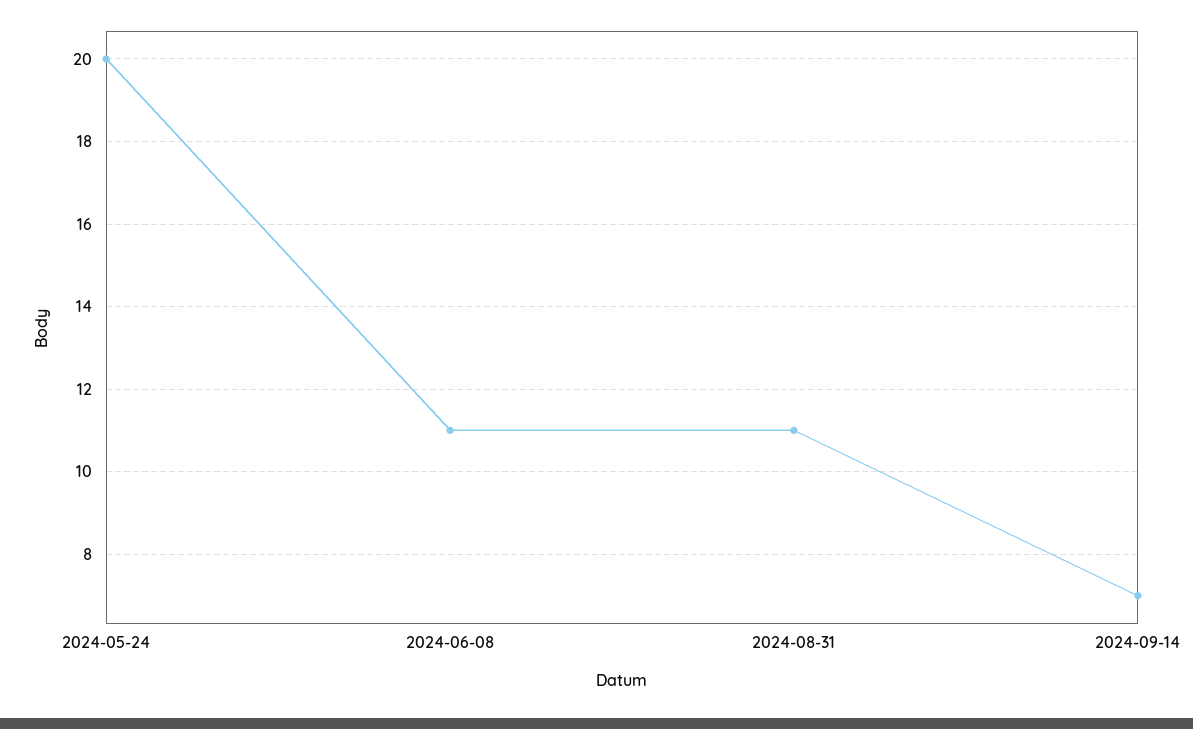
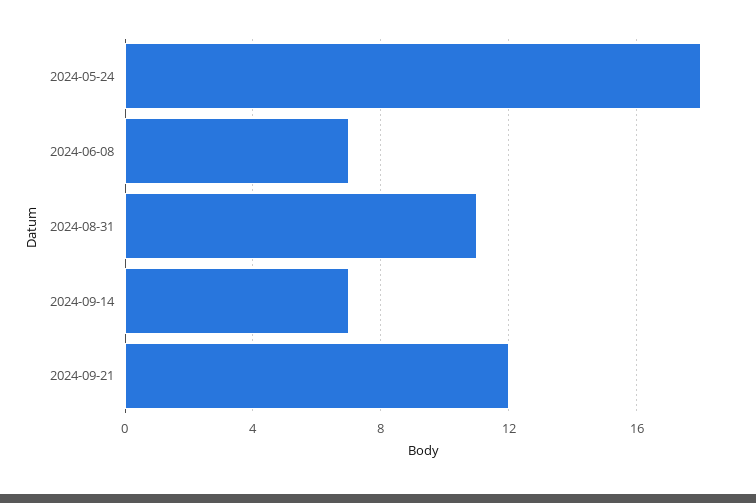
2024-05-24: 20 -> 18
2024-06-08: 11 -> 7
2024-09-21: none -> 12

